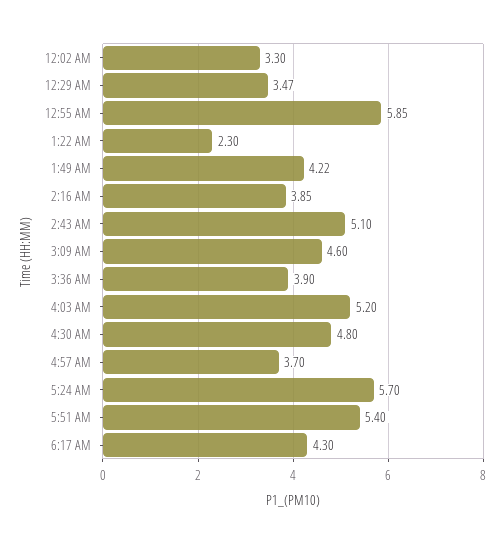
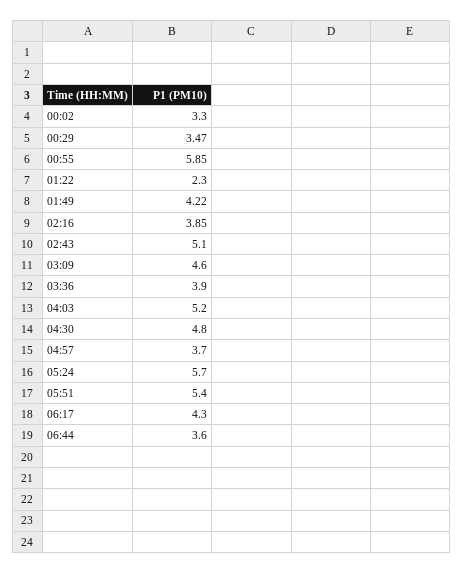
06:44: none -> 3.6

